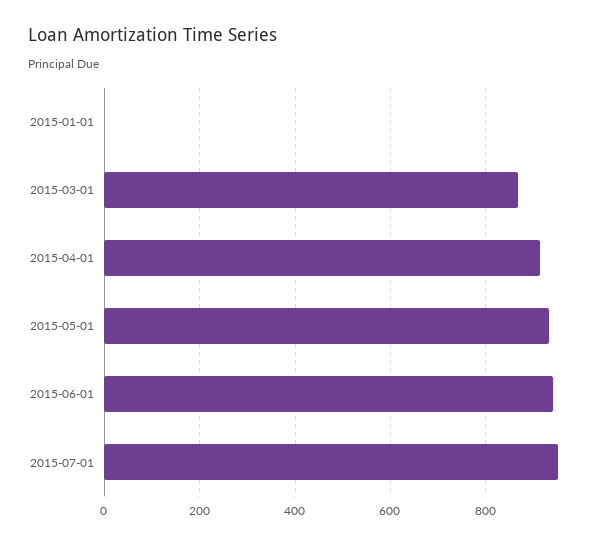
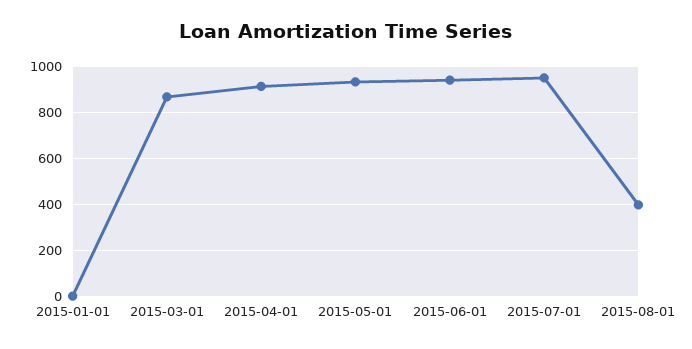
2015-08-01: none -> 400

